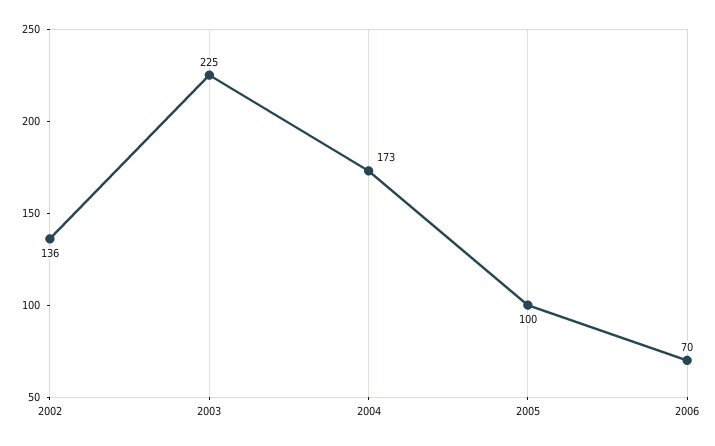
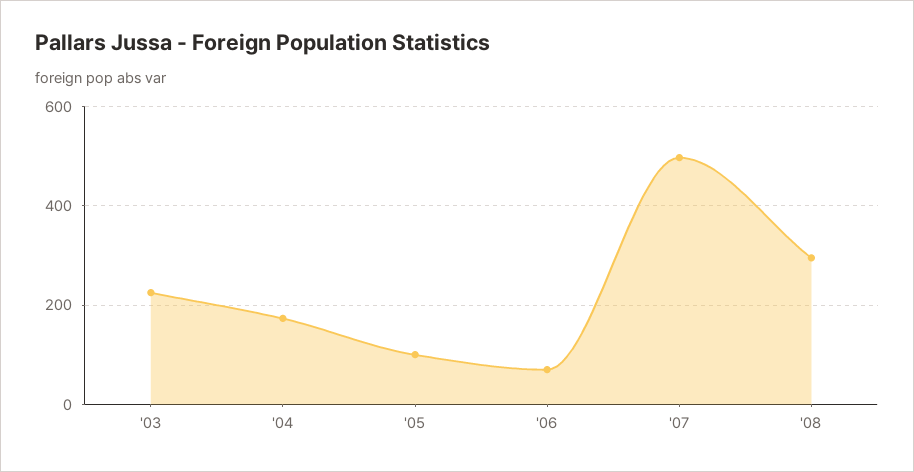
2002: 136 -> none
'07: none -> 500
'08: none -> 300

